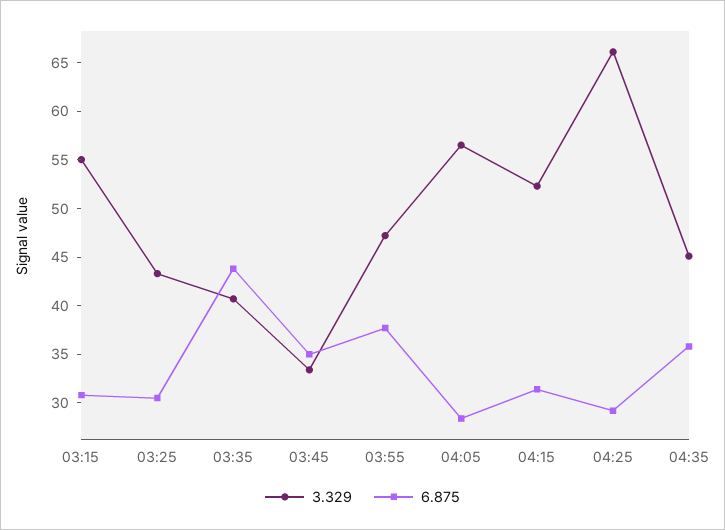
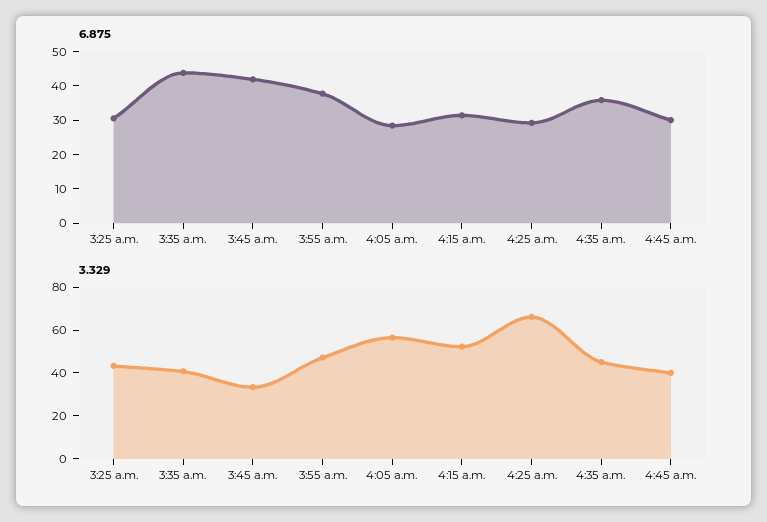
3.329, 03:15: 55 -> none
6.875, 03:15: 31 -> none
6.875, 03:45: 35 -> 42.5
6.875, 4:45 a.m.: none -> 30
3.329, 4:45 a.m.: none -> 40

